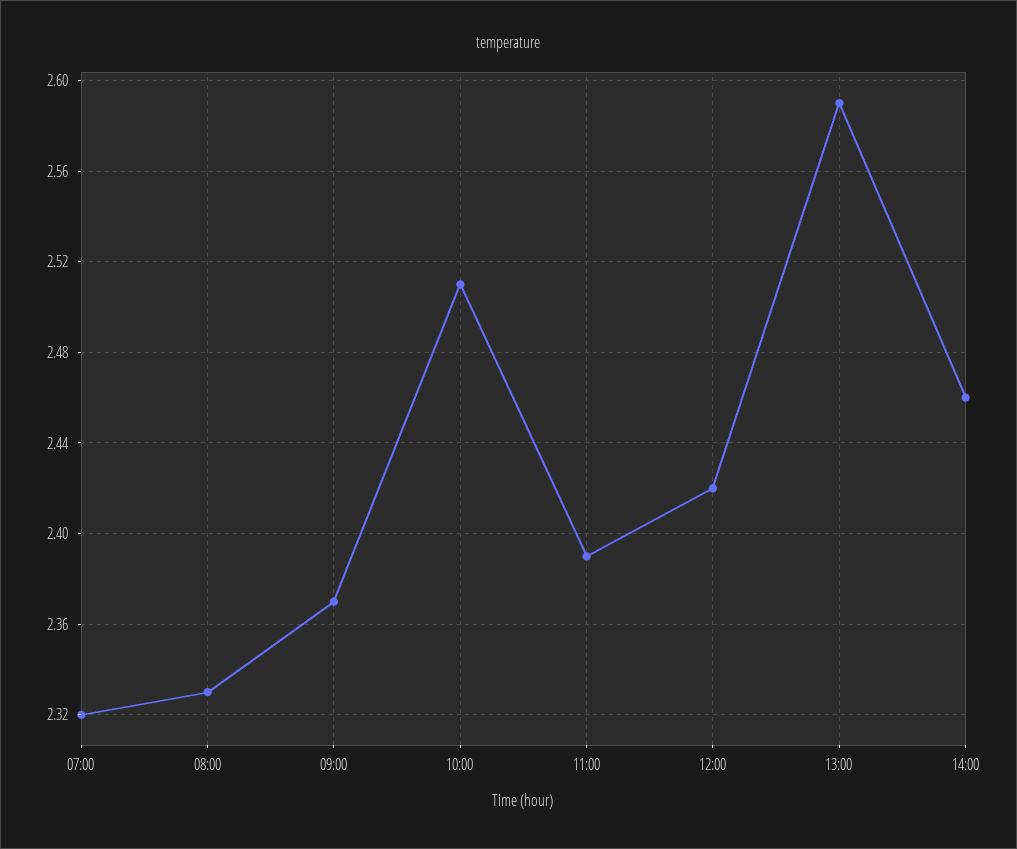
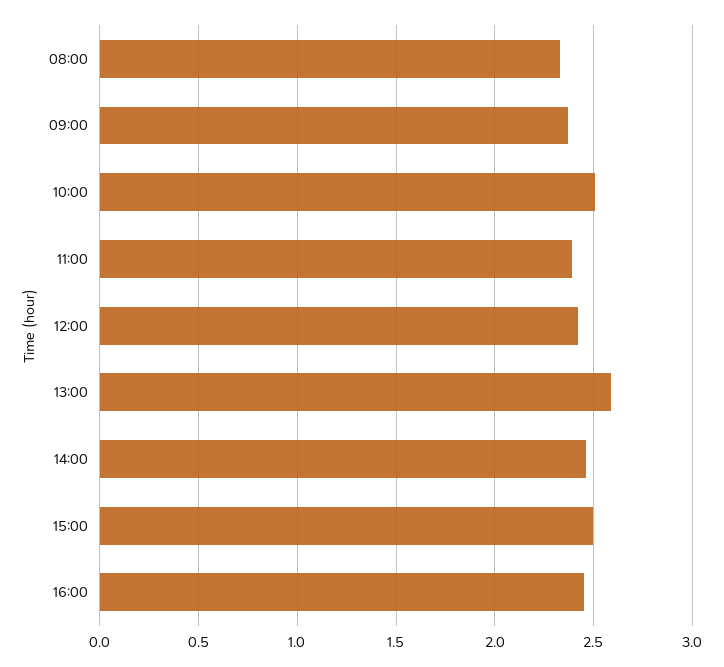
07:00: 2.32 -> none
15:00: none -> 2.5
16:00: none -> 2.45

